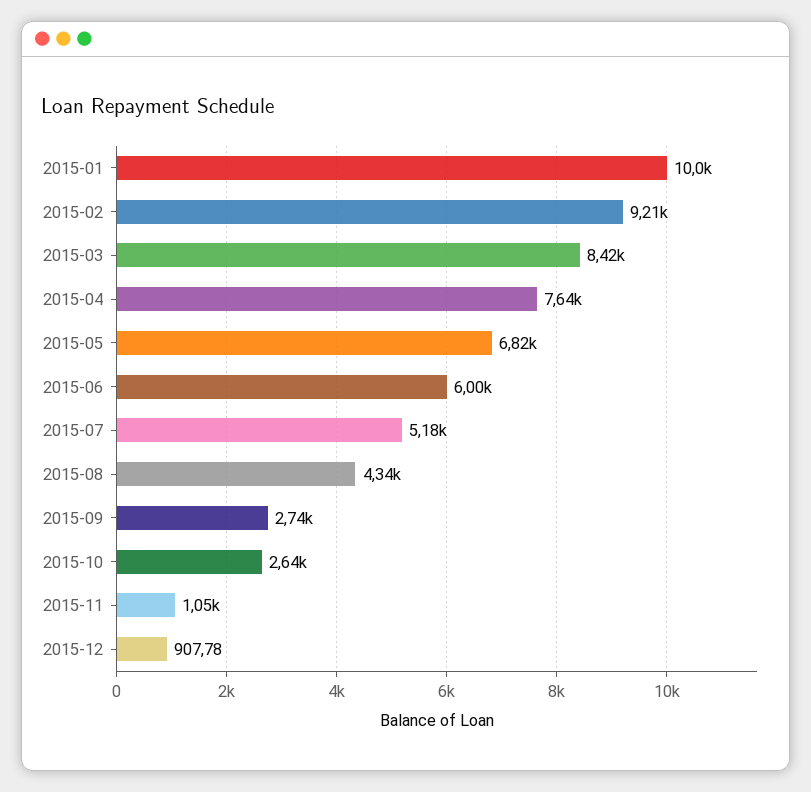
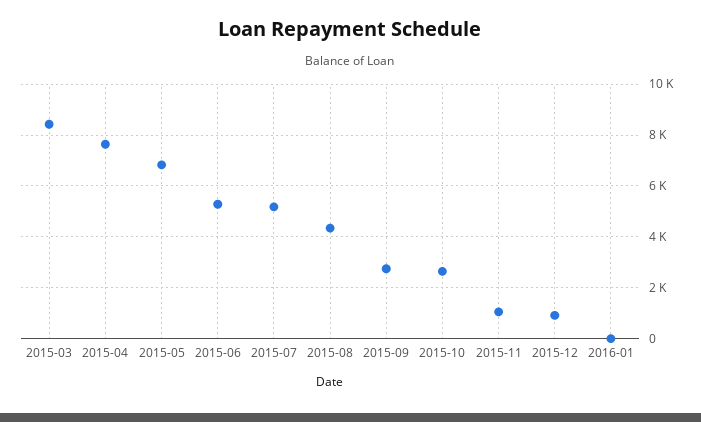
2015-01: 10000 -> none
2015-02: 9210 -> none
2015-06: 6000 -> 5250
2016-01: none -> 0

